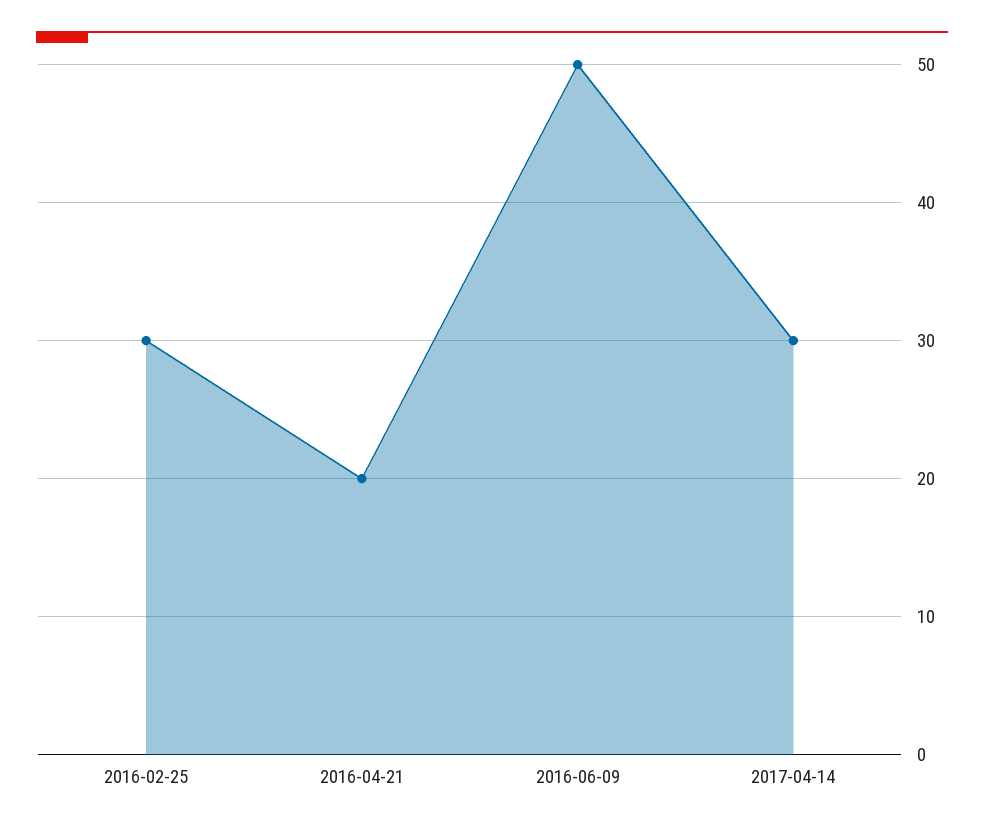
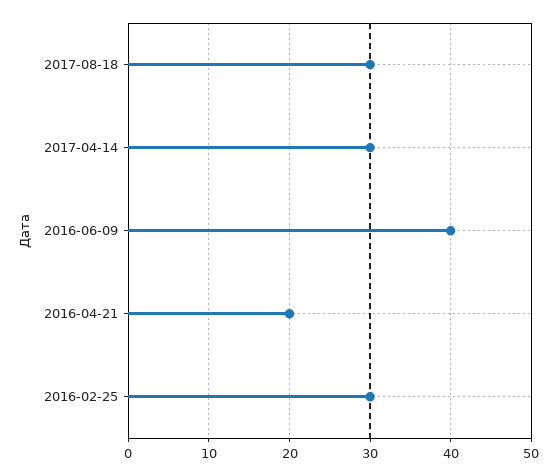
2016-06-09: 50 -> 40
2017-08-18: none -> 30

